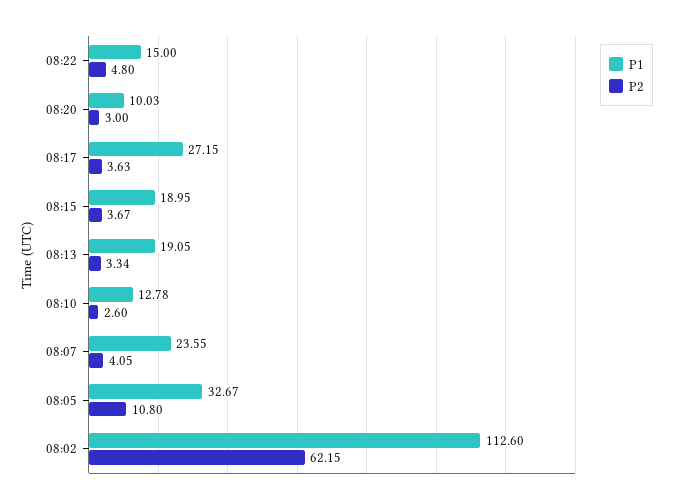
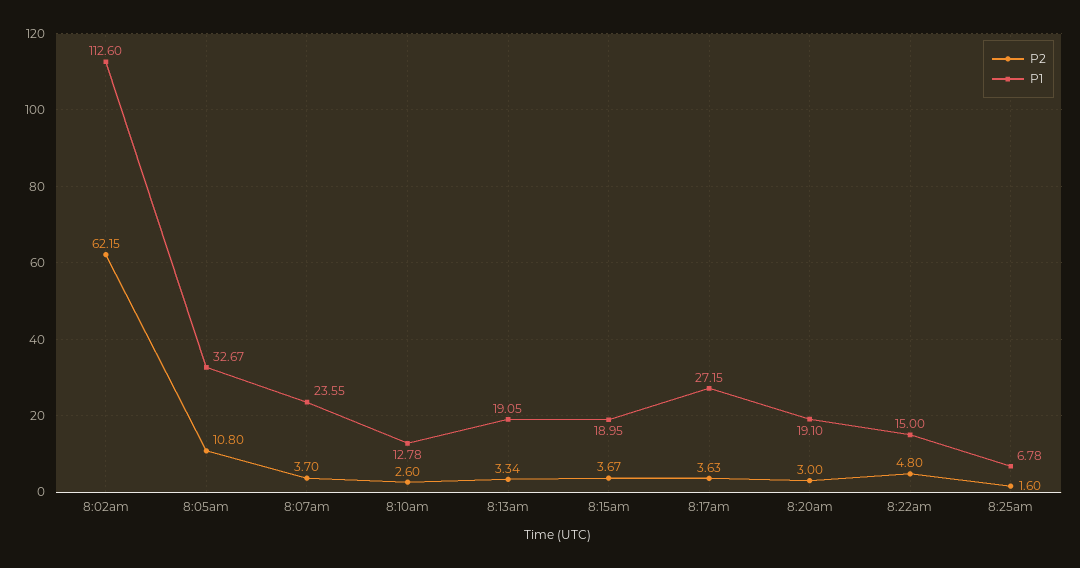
P1, 08:20: 10.03 -> 19.1
P2, 08:07: 4.05 -> 3.7
P2, 8:25am: none -> 1.6
P1, 8:25am: none -> 6.78

